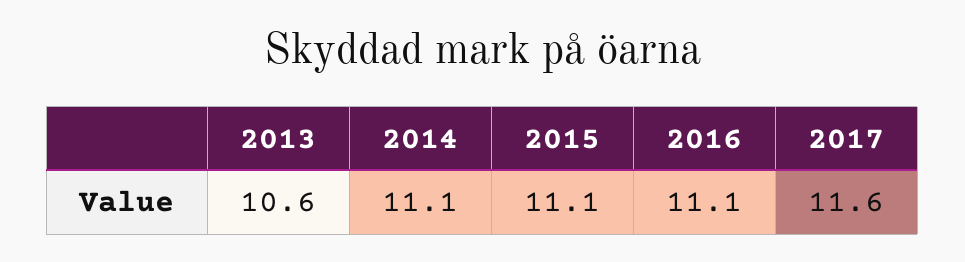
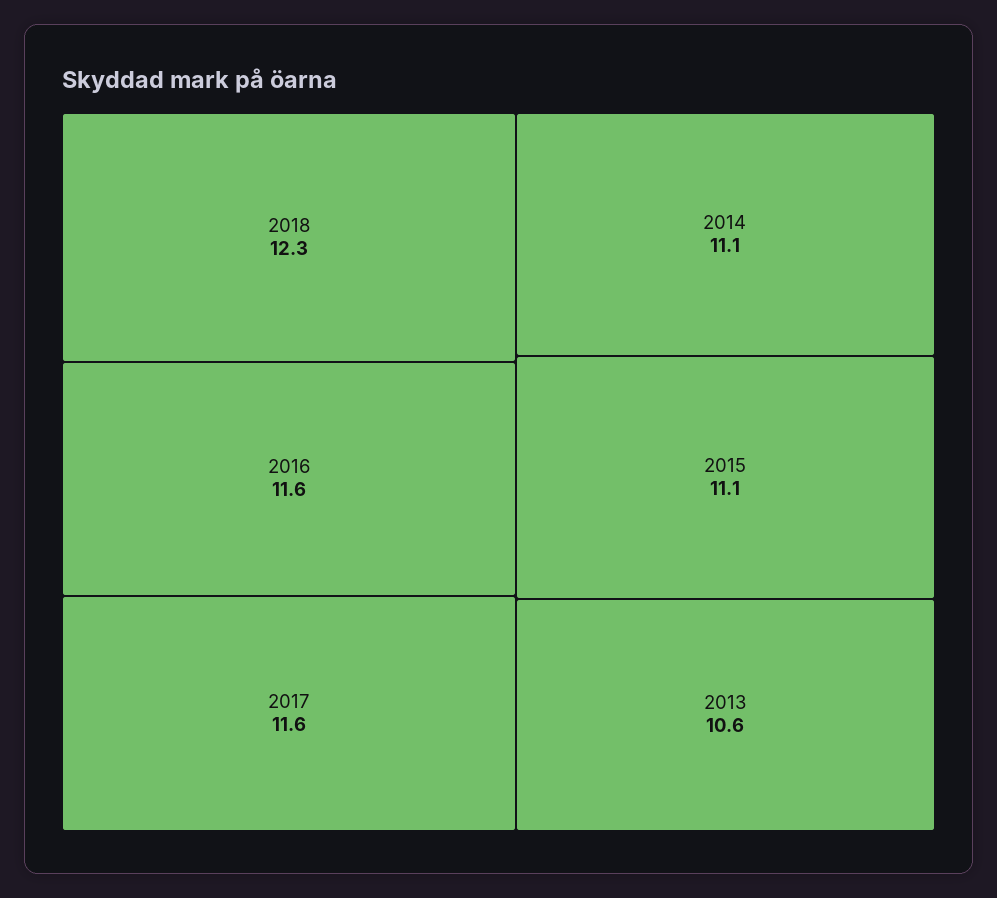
2016: 11.1 -> 11.6
2018: none -> 12.3

